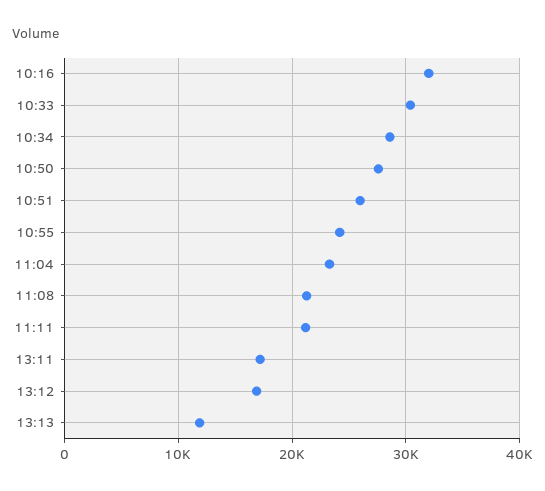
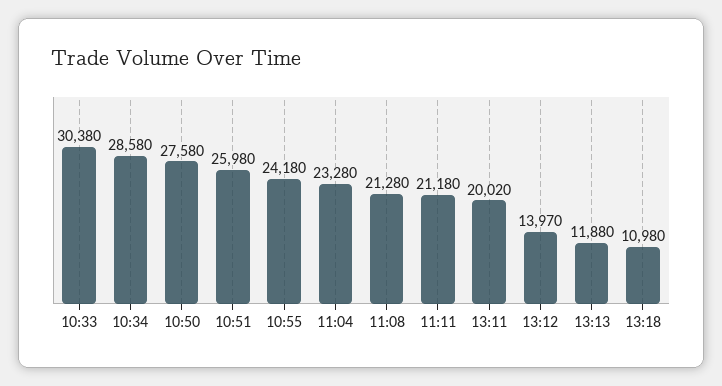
10:16: 32000 -> none
13:11: 17000 -> 20020
13:12: 17000 -> 13970
13:18: none -> 10980

